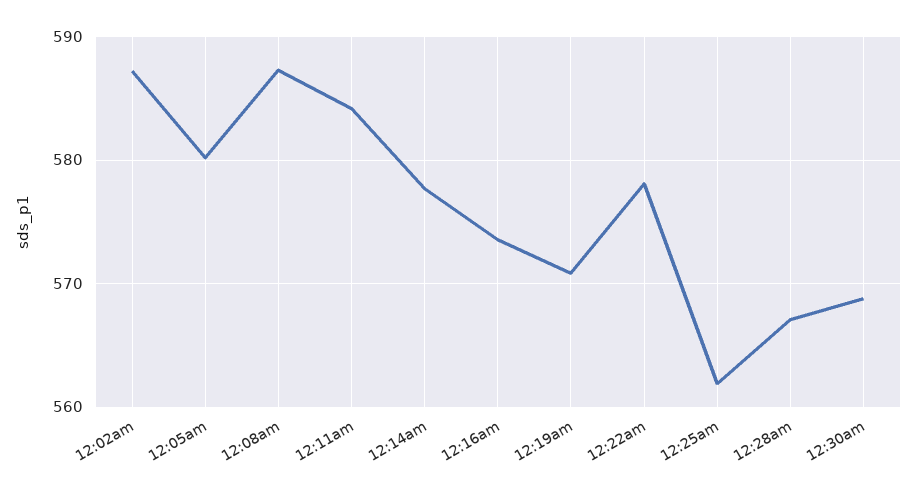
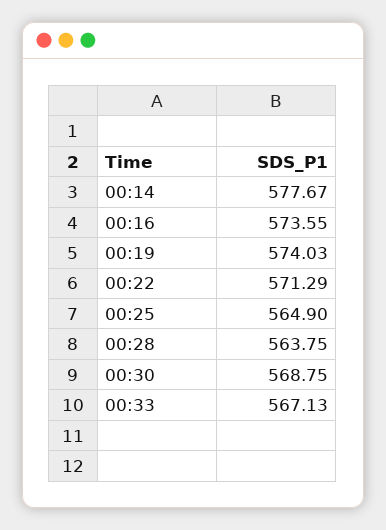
12:02am: 587 -> none
12:05am: 580 -> none
12:08am: 587 -> none
12:11am: 584 -> none
12:19am: 571 -> 574.03
12:22am: 578 -> 571.29
12:25am: 562 -> 564.9
12:28am: 567 -> 563.75
00:33: none -> 567.13

